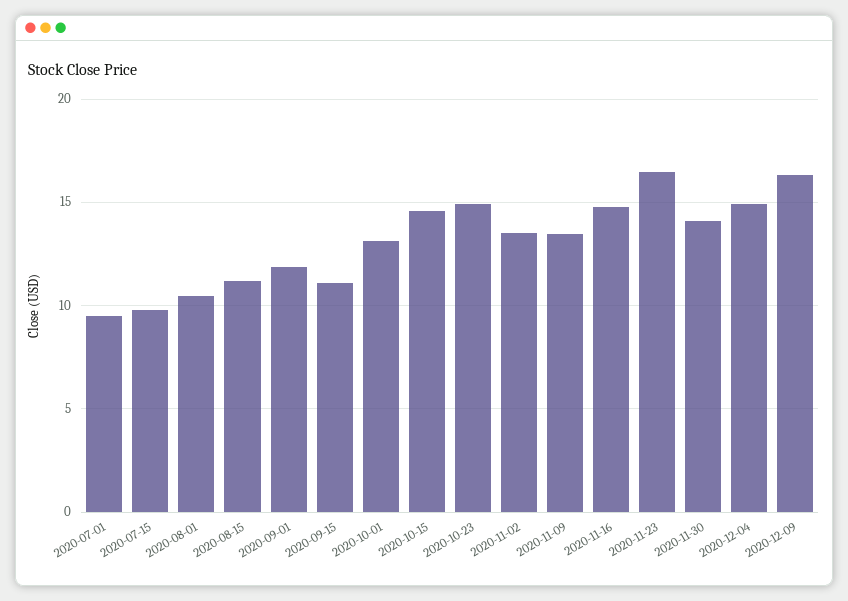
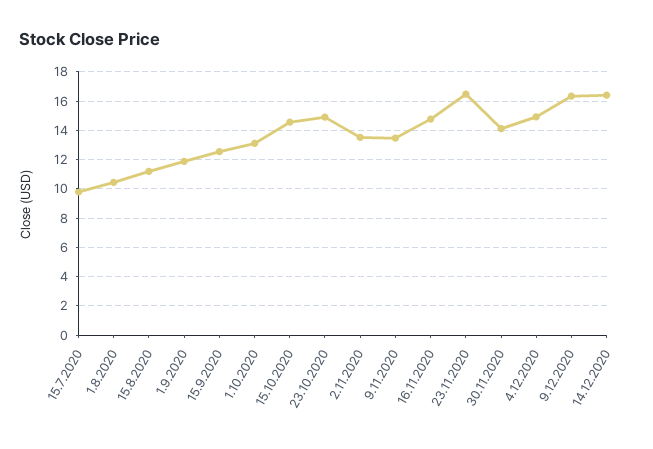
2020-07-01: 9.5 -> none
2020-09-15: 11 -> 12.5
14.12.2020: none -> 16.5

